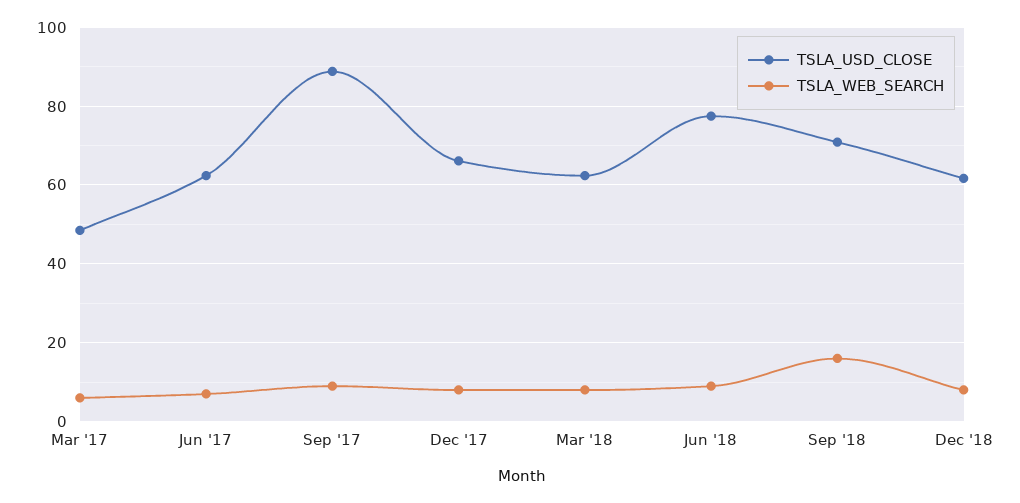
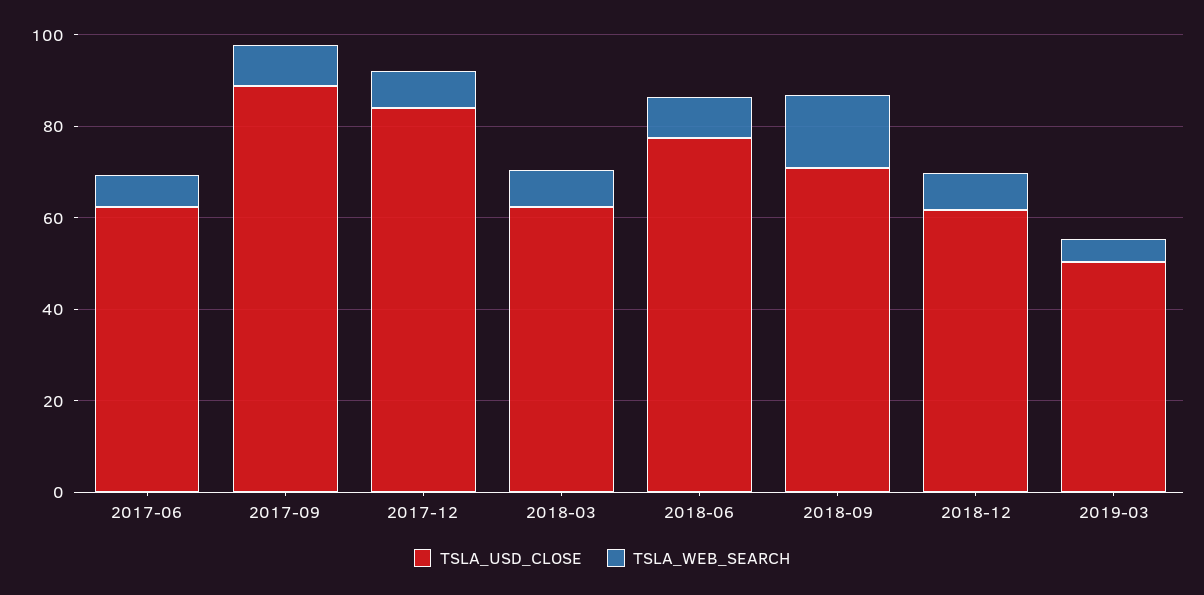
TSLA_USD_CLOSE, Mar '17: 48 -> none
TSLA_WEB_SEARCH, Mar '17: 6 -> none
TSLA_USD_CLOSE, Dec '17: 66 -> 85
TSLA_USD_CLOSE, 2019-03: none -> 50
TSLA_WEB_SEARCH, 2019-03: none -> 5

